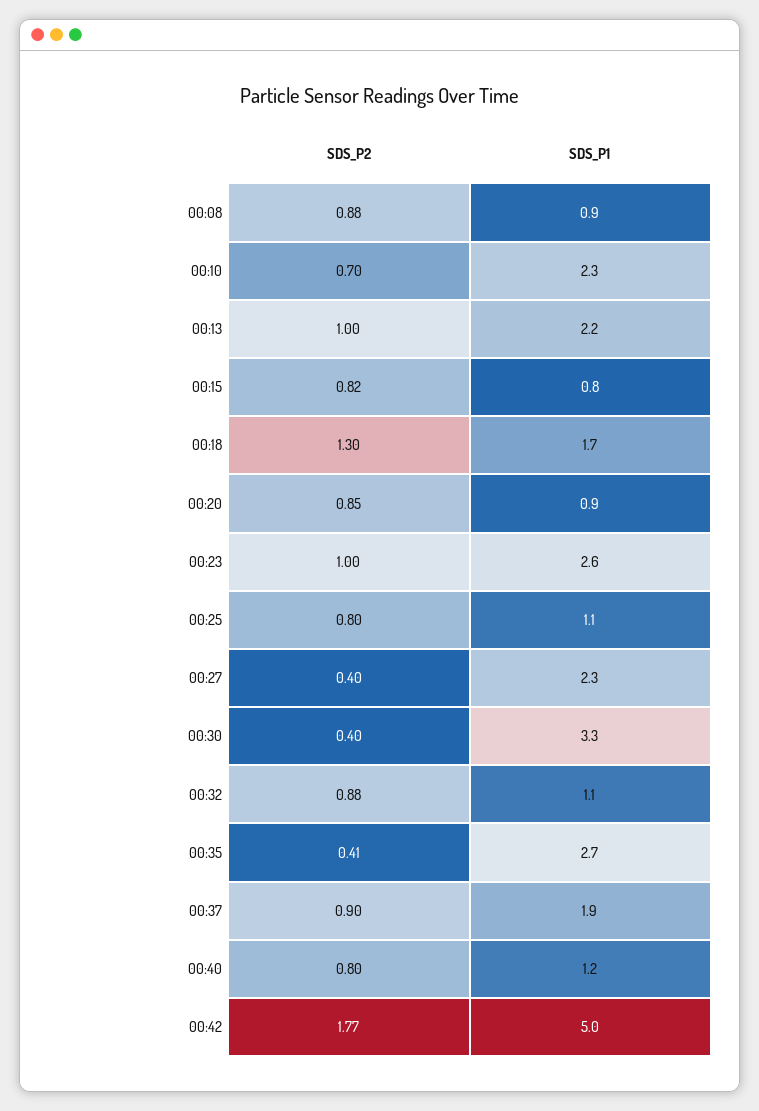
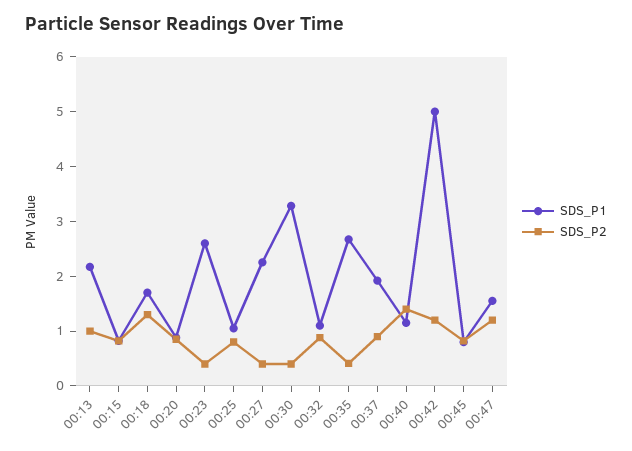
SDS_P2, 00:08: 0.88 -> none
SDS_P1, 00:08: 0.9 -> none
SDS_P2, 00:10: 0.7 -> none
SDS_P1, 00:10: 2.3 -> none
SDS_P2, 00:23: 1 -> 0.4
SDS_P2, 00:40: 0.8 -> 1.4
SDS_P2, 00:42: 1.77 -> 1.2
SDS_P1, 00:45: none -> 0.8
SDS_P2, 00:45: none -> 0.8
SDS_P1, 00:47: none -> 1.6
SDS_P2, 00:47: none -> 1.2

